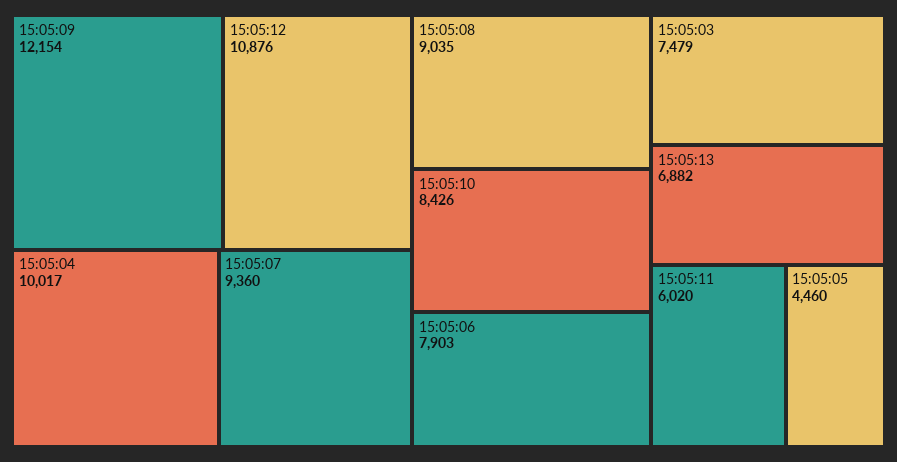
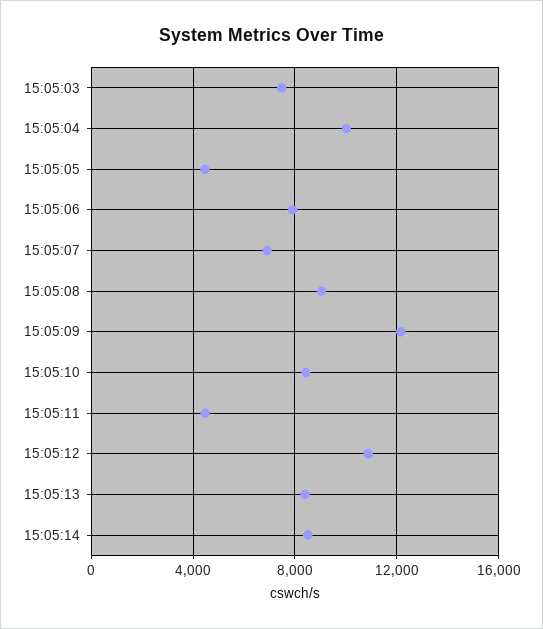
15:05:07: 9360 -> 7000
15:05:13: 6882 -> 8500
15:05:11: 6020 -> 4500
15:05:14: none -> 8500

